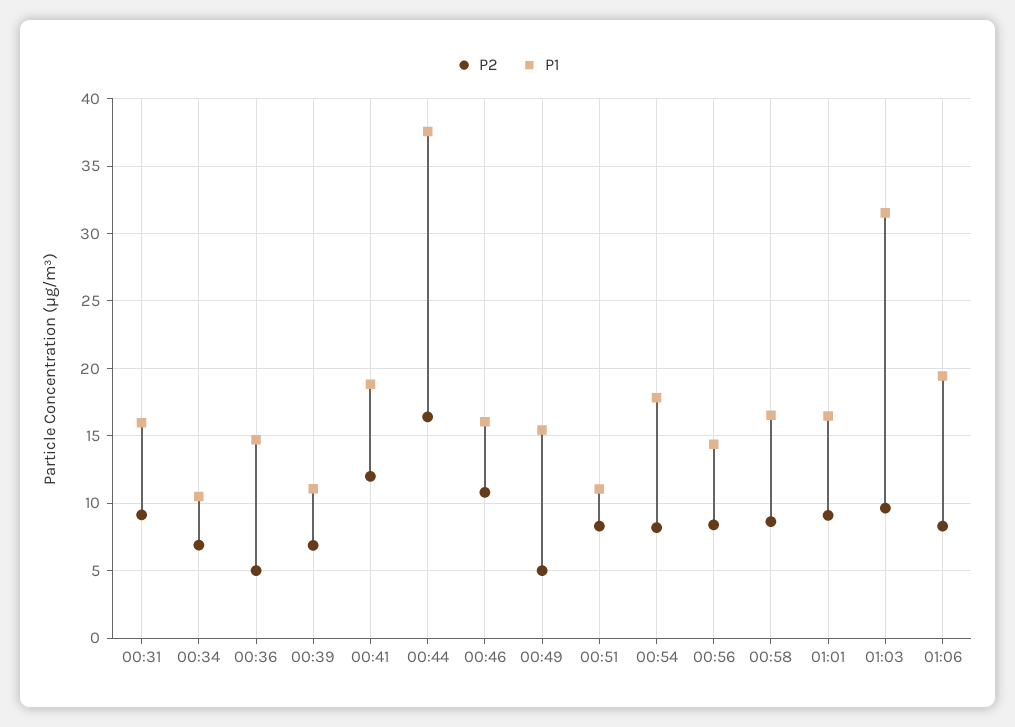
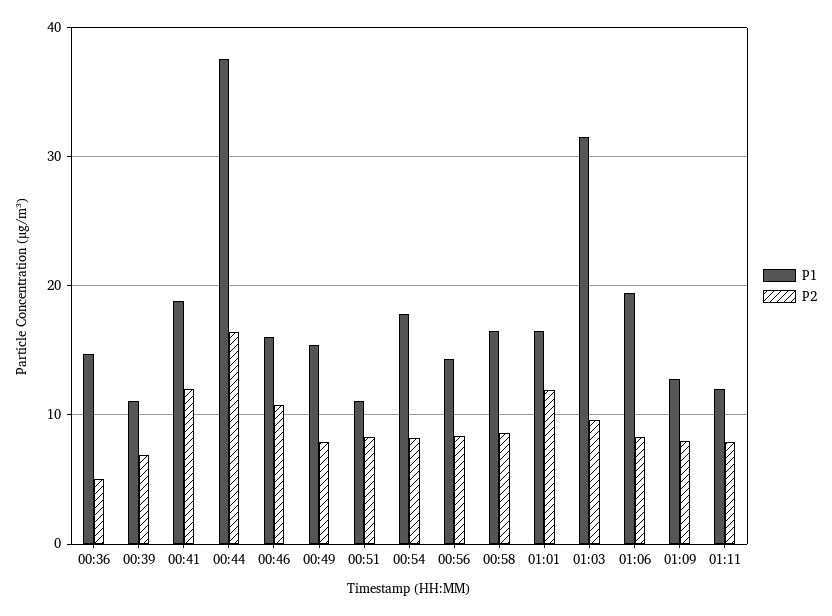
P2, 00:31: 9 -> none
P1, 00:31: 16 -> none
P2, 00:34: 7 -> none
P1, 00:34: 10.5 -> none
P2, 00:49: 5 -> 8
P2, 01:01: 9 -> 12
P1, 01:09: none -> 13
P2, 01:09: none -> 8
P1, 01:11: none -> 12
P2, 01:11: none -> 8

